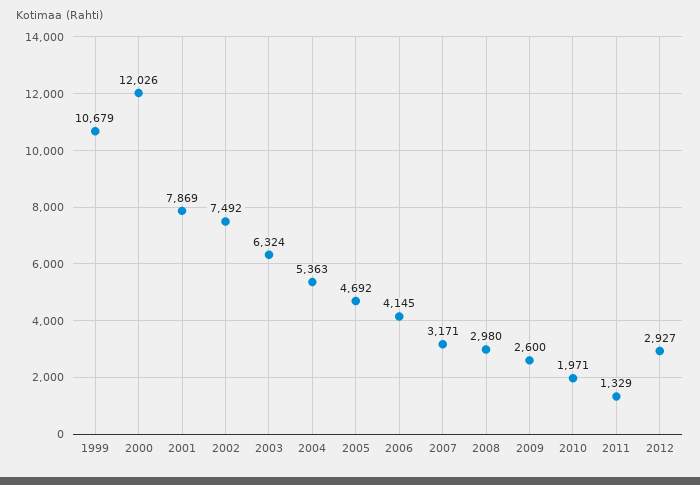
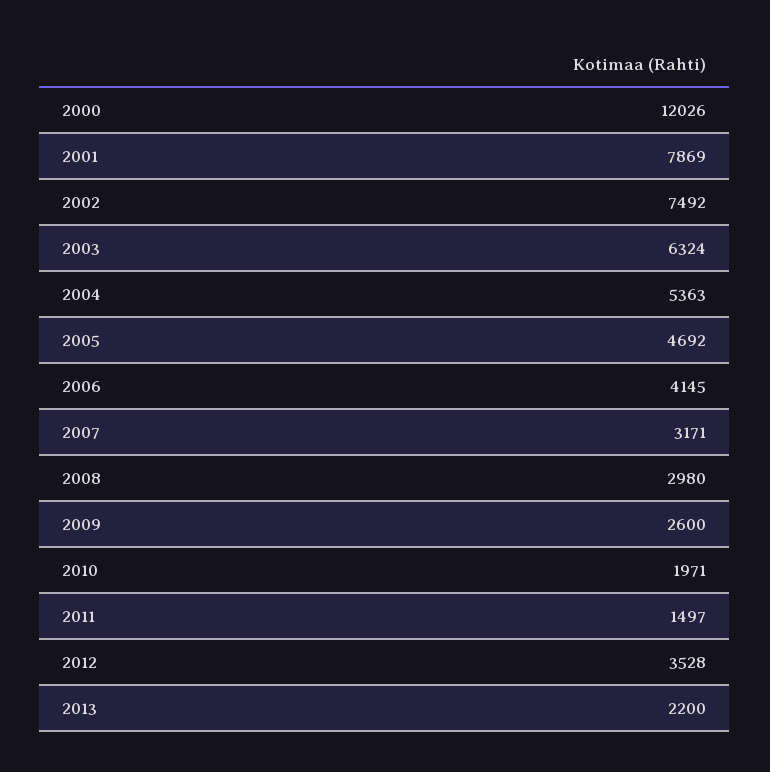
1999: 10679 -> none
2011: 1329 -> 1497
2012: 2927 -> 3528
2013: none -> 2200

